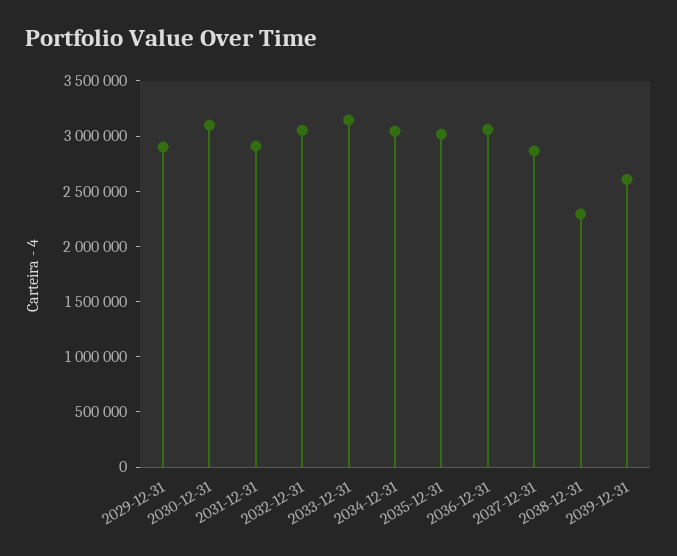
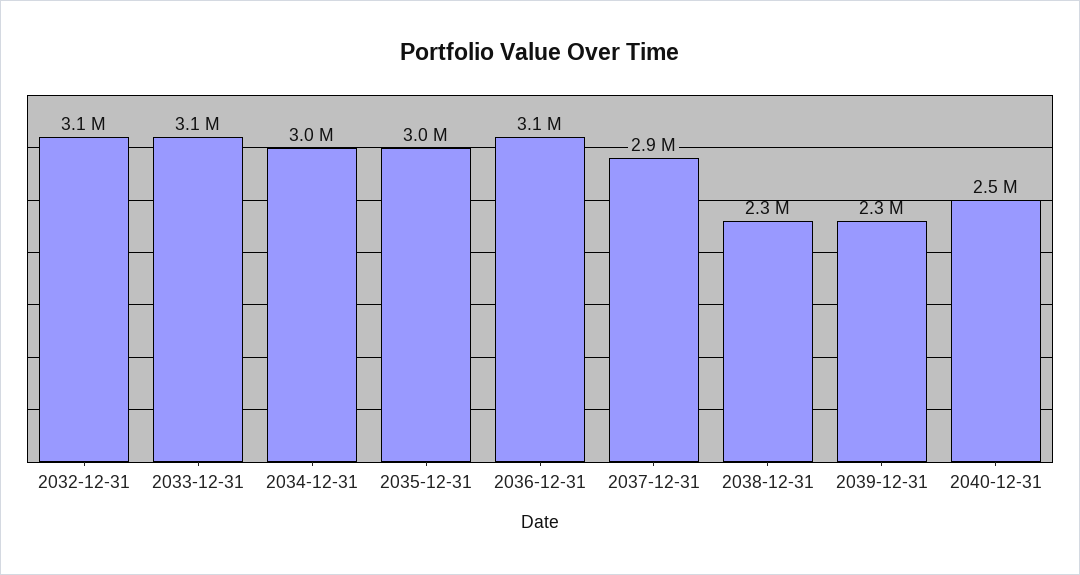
2029-12-31: 2900000 -> none
2030-12-31: 3100000 -> none
2031-12-31: 2900000 -> none
2039-12-31: 2600000 -> 2300000
2040-12-31: none -> 2500000

